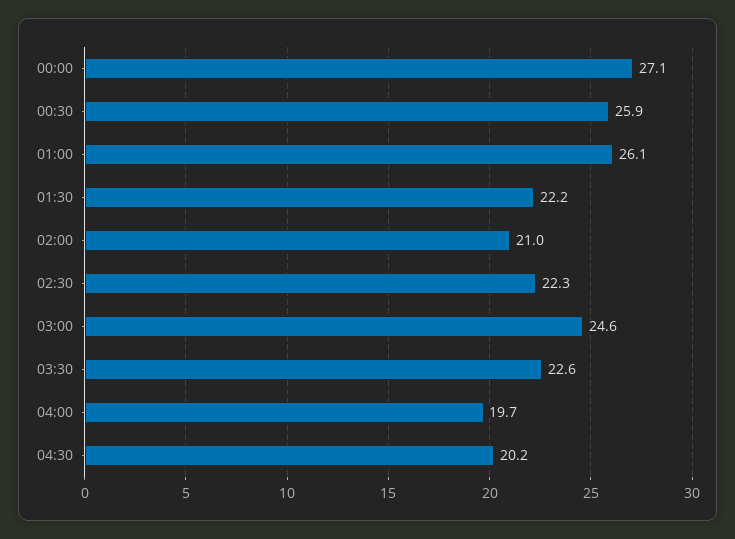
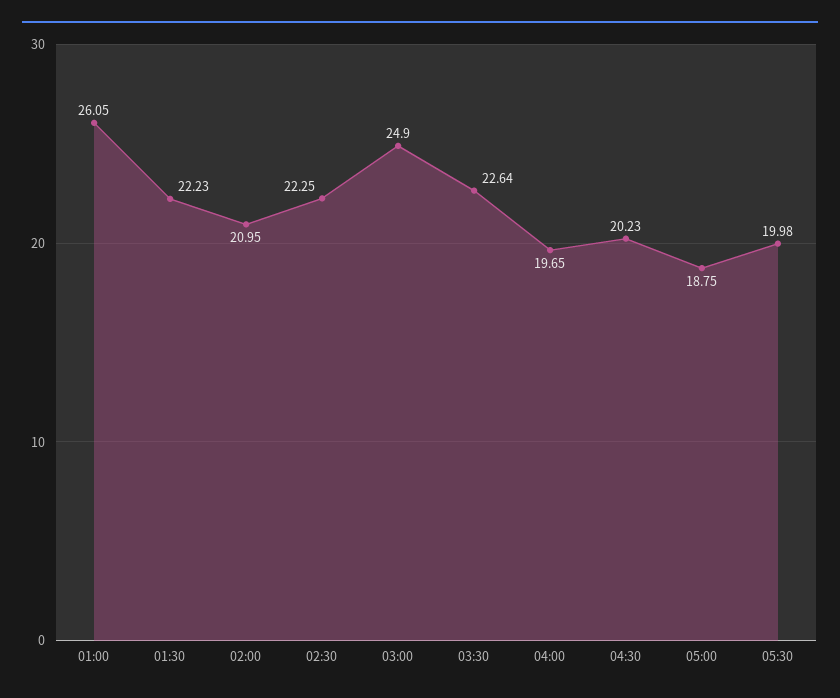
00:00: 27.1 -> none
00:30: 25.9 -> none
03:00: 24.6 -> 24.9
05:00: none -> 18.75
05:30: none -> 19.98

